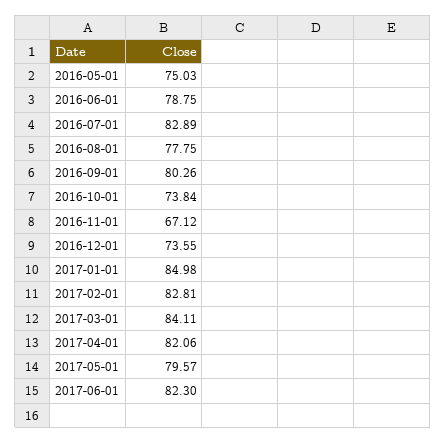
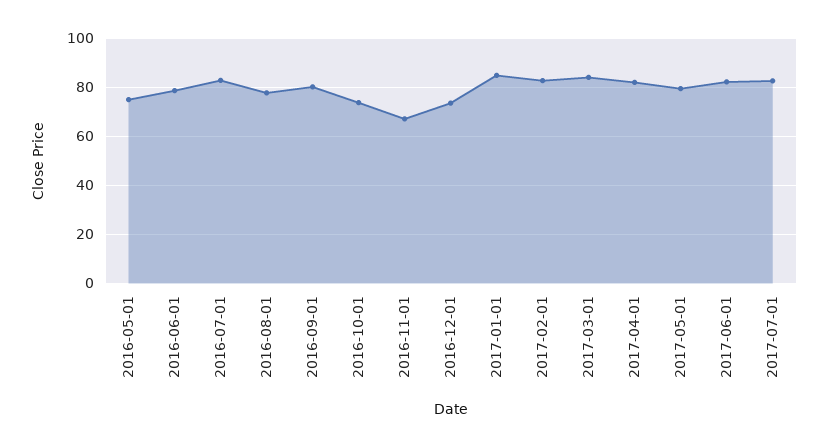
2017-07-01: none -> 82.5

